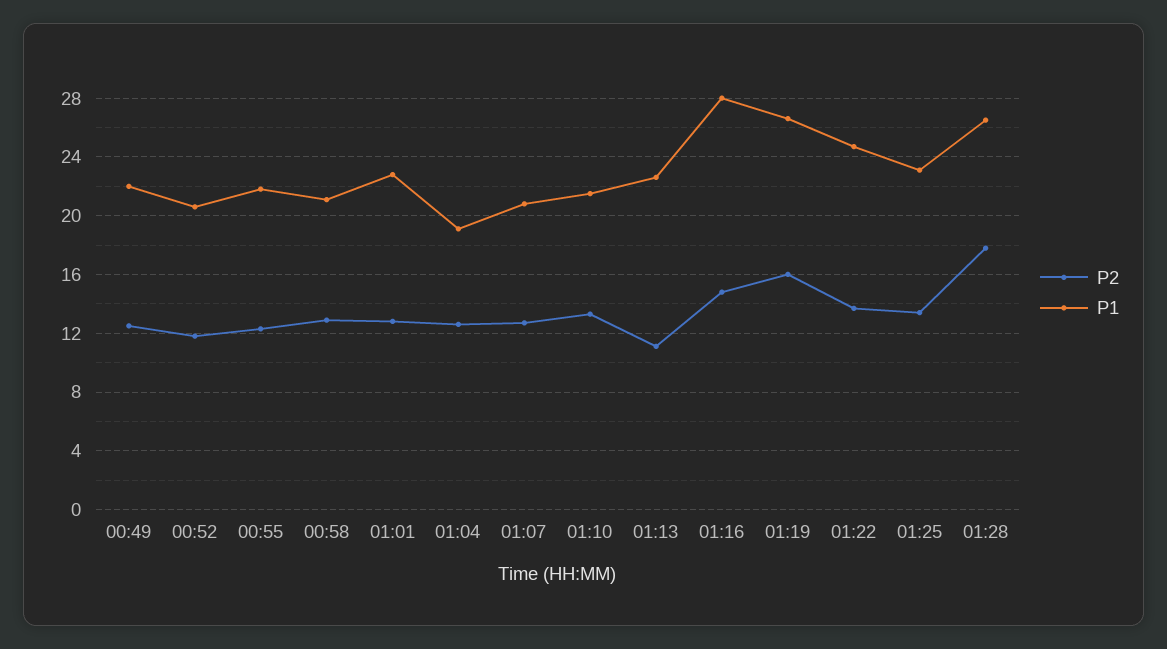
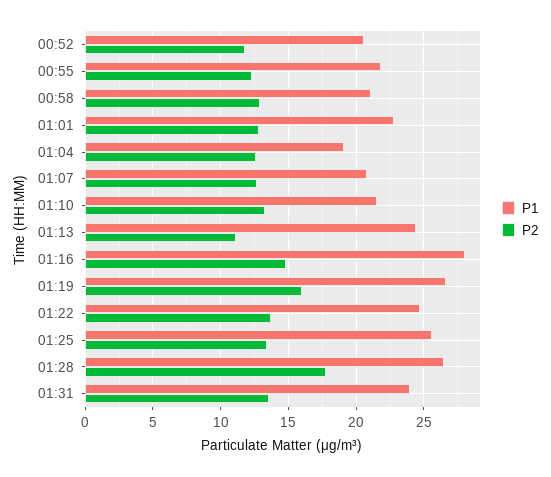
P2, 00:49: 12.5 -> none
P1, 00:49: 22 -> none
P1, 01:13: 22.5 -> 24.5
P1, 01:25: 23 -> 25.5
P1, 01:31: none -> 24
P2, 01:31: none -> 13.5

